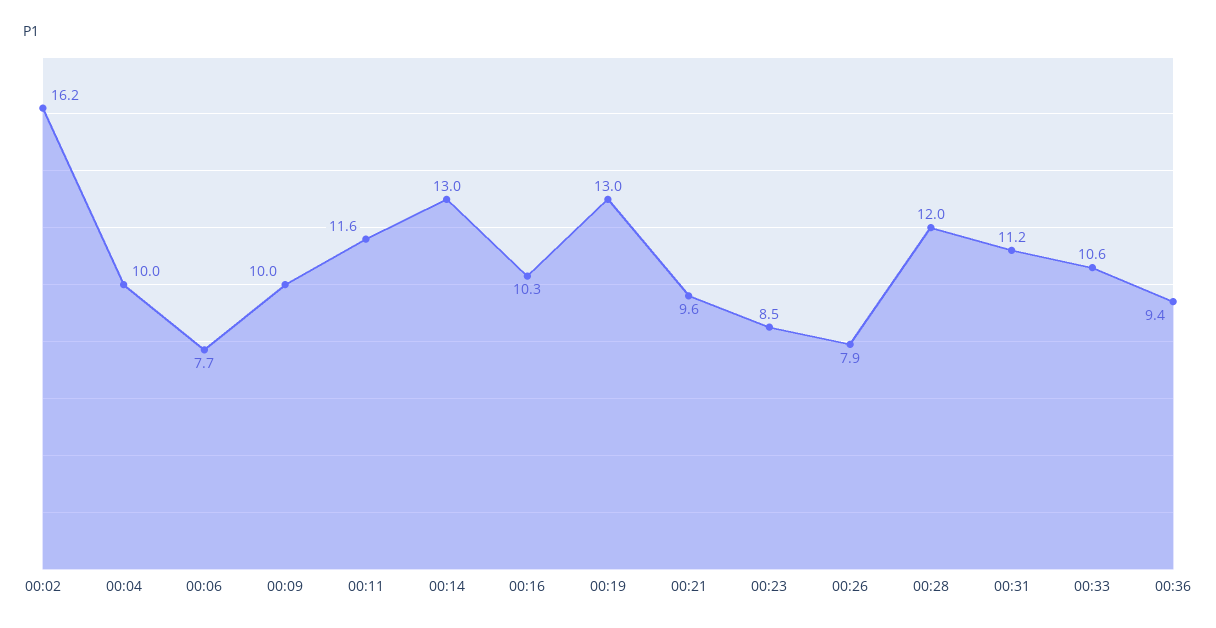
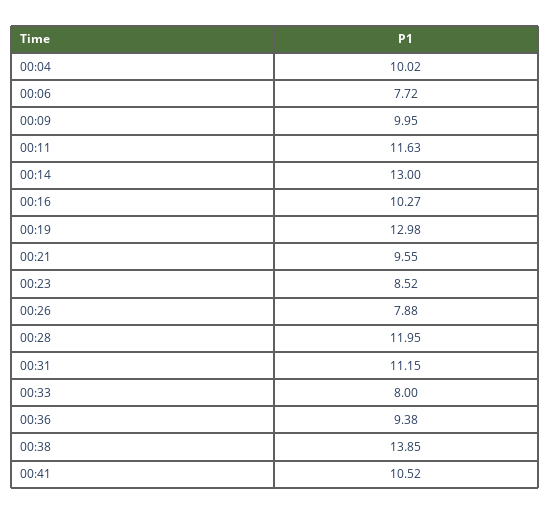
00:02: 16.2 -> none
00:33: 10.6 -> 8
00:38: none -> 13.85
00:41: none -> 10.52

